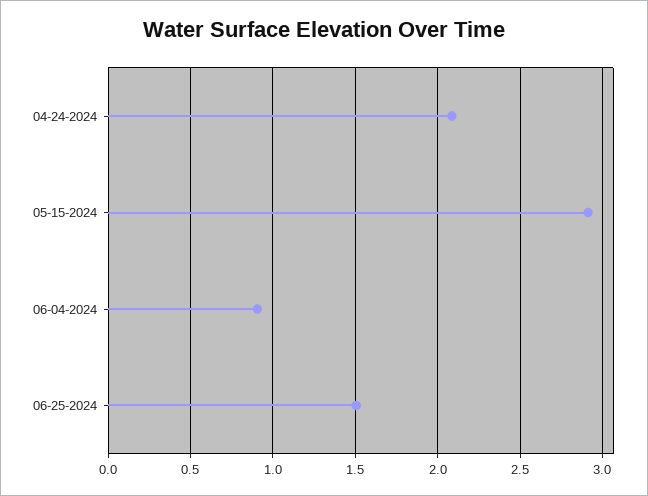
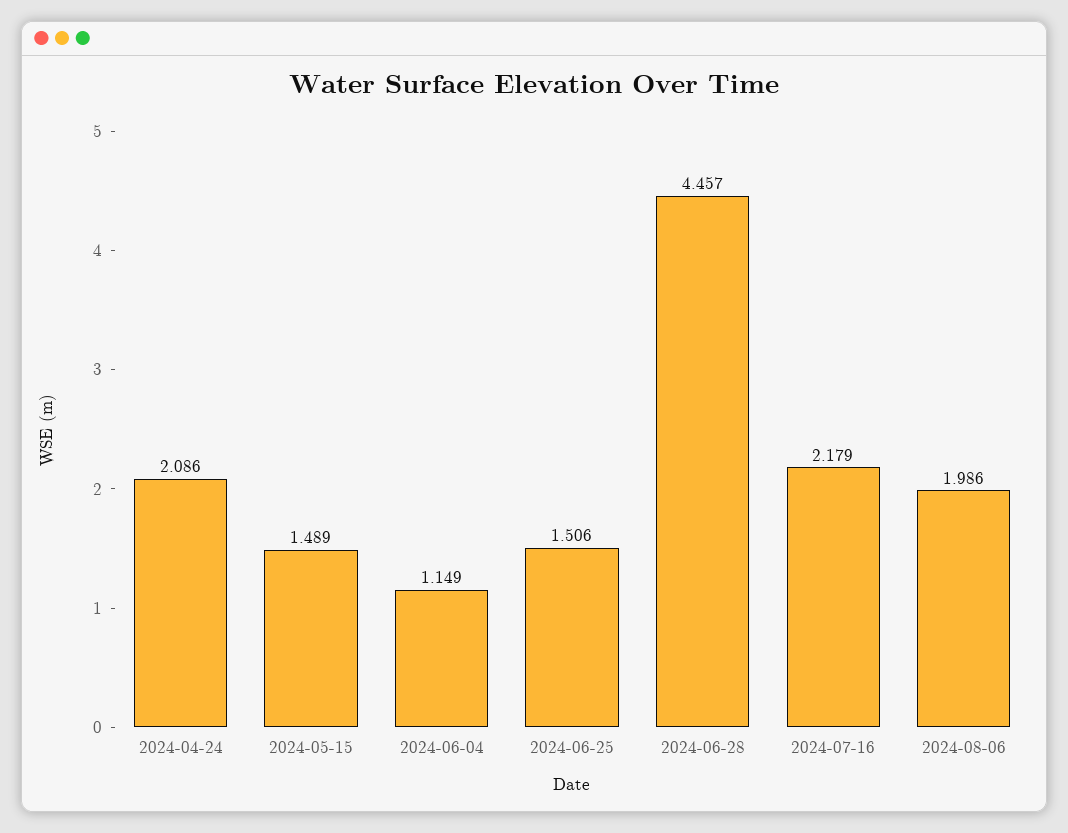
05-15-2024: 2.9 -> 1.489
06-04-2024: 0.9 -> 1.149
2024-06-28: none -> 4.457
2024-07-16: none -> 2.179
2024-08-06: none -> 1.986

